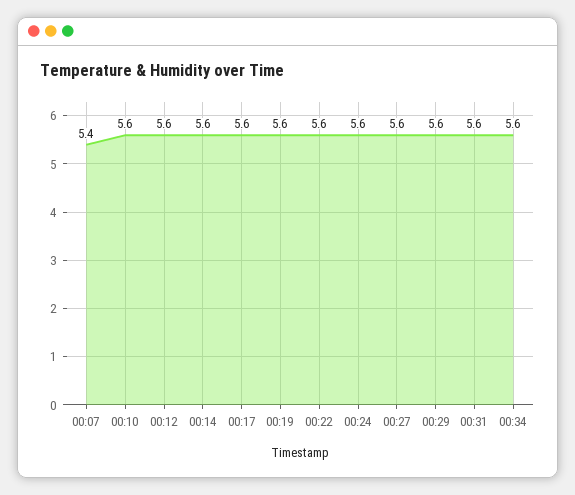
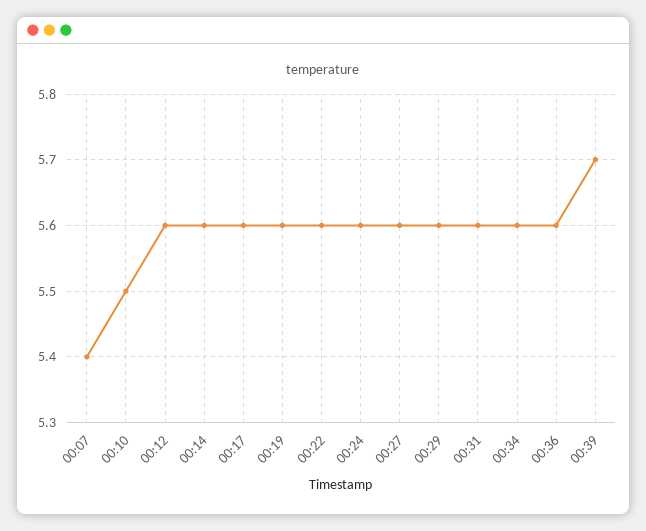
00:10: 5.6 -> 5.5
00:36: none -> 5.6
00:39: none -> 5.7

